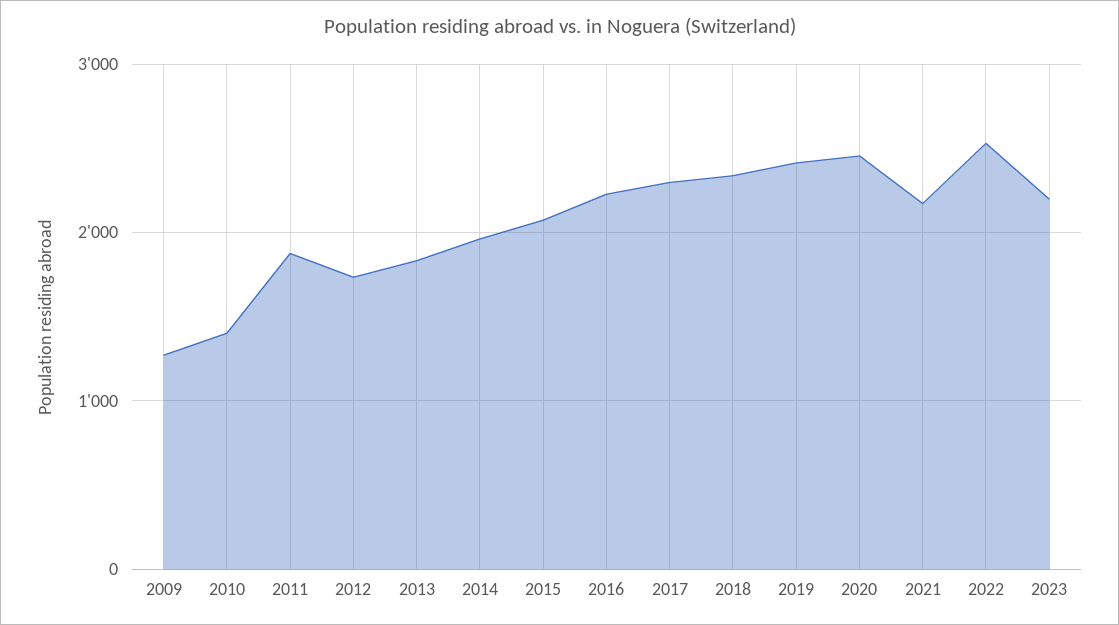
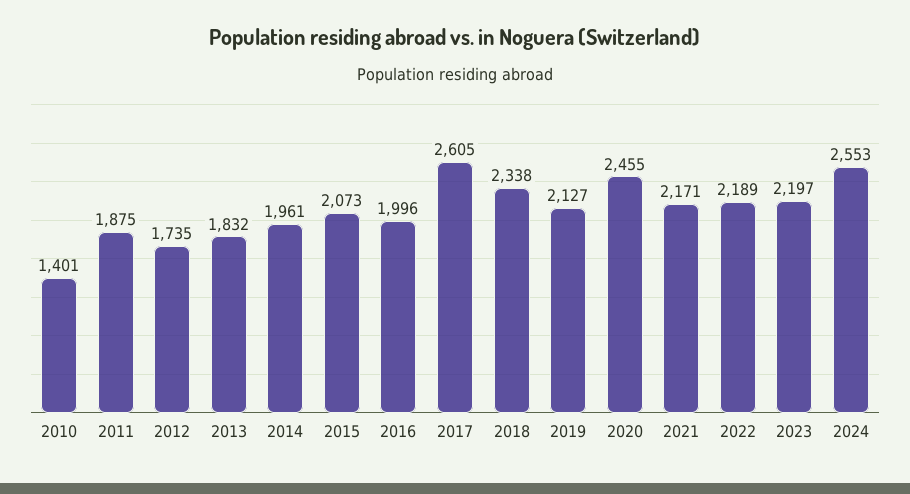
2009: 1300 -> none
2016: 2200 -> 1996
2017: 2300 -> 2605
2019: 2400 -> 2127
2022: 2500 -> 2189
2024: none -> 2553

